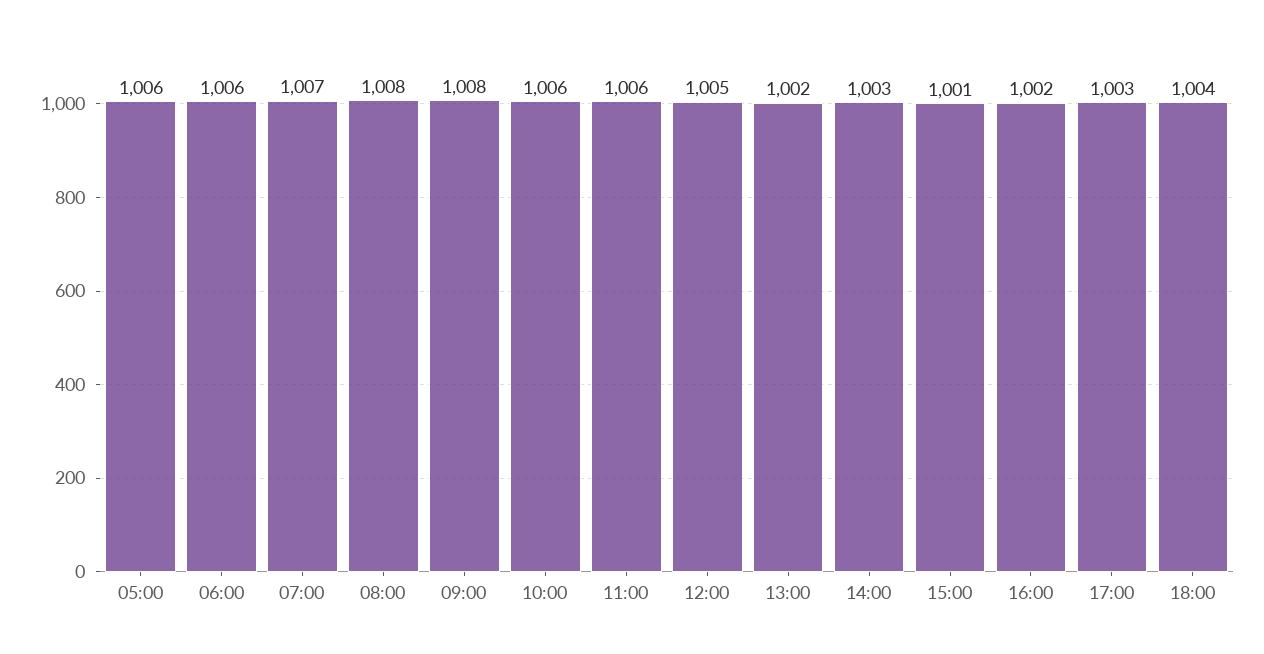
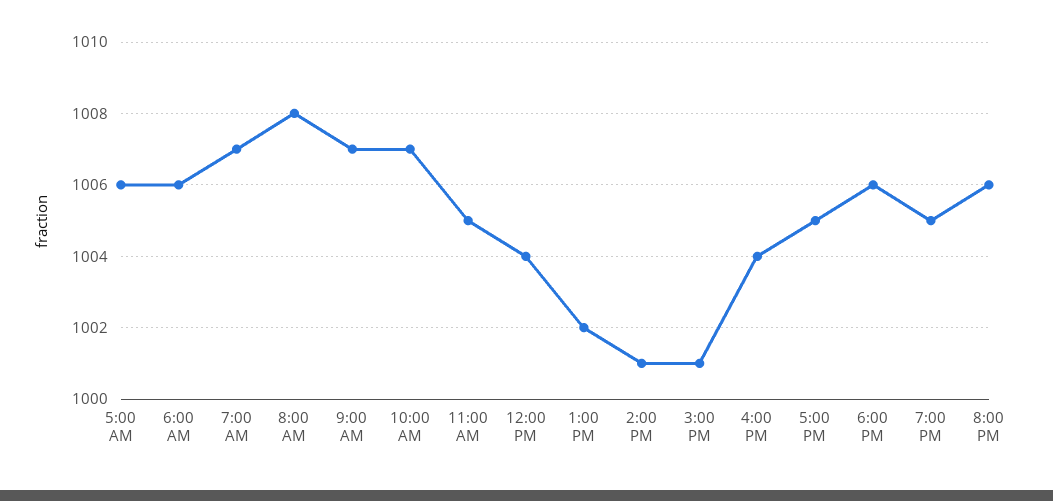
09:00: 1008 -> 1007
10:00: 1006 -> 1007
11:00: 1006 -> 1005
12:00: 1005 -> 1004
14:00: 1003 -> 1001
16:00: 1002 -> 1004
17:00: 1003 -> 1005
18:00: 1004 -> 1006
7:00 PM: none -> 1005
8:00 PM: none -> 1006

